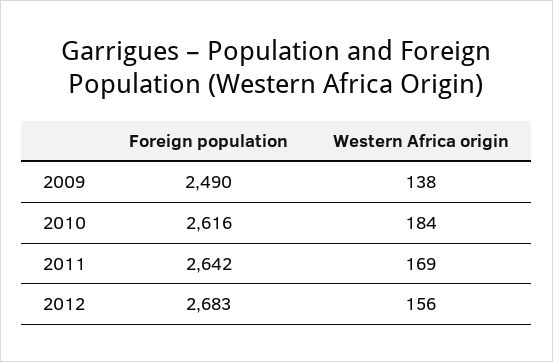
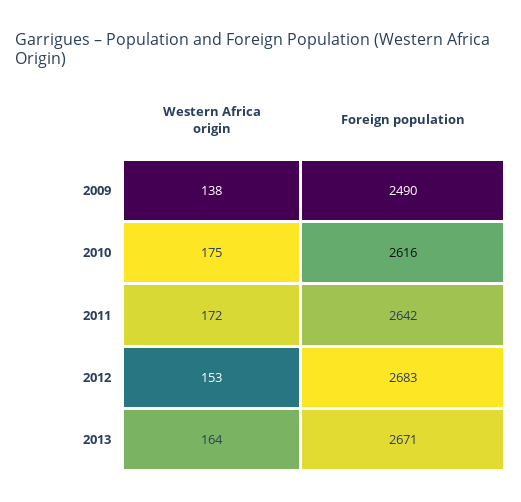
Western Africa origin, 2010: 184 -> 175
Western Africa origin, 2011: 169 -> 172
Western Africa origin, 2012: 156 -> 153
Western Africa origin, 2013: none -> 164
Foreign population, 2013: none -> 2671

